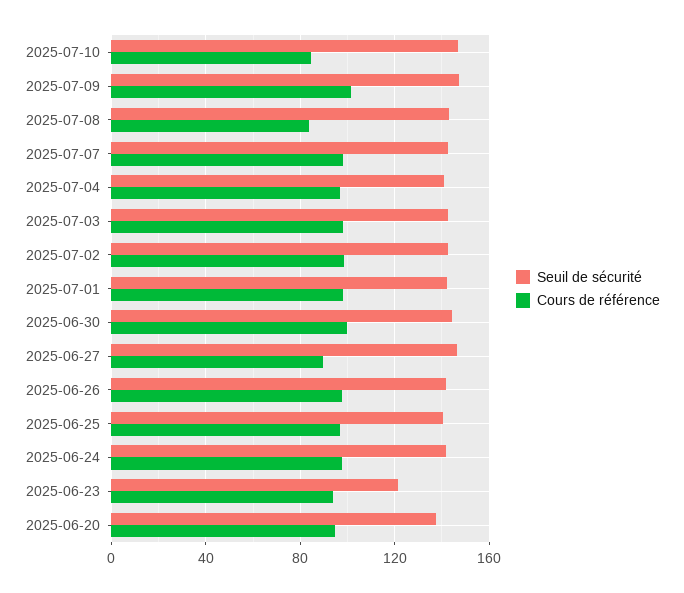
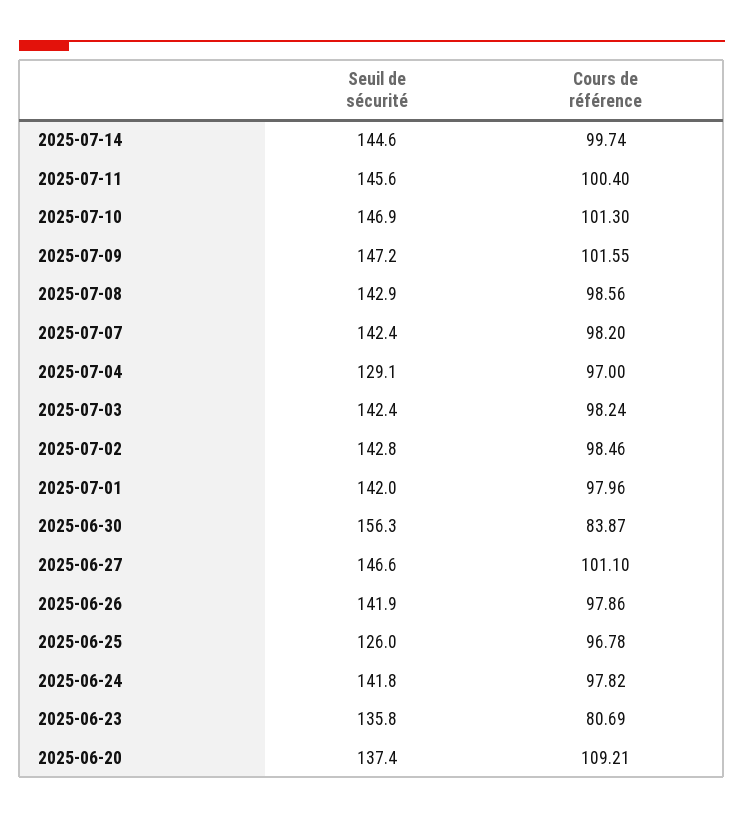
Cours de référence, 2025-07-10: 85 -> 101.3
Cours de référence, 2025-07-08: 85 -> 98.56
Seuil de sécurité, 2025-07-04: 140 -> 129.1
Seuil de sécurité, 2025-06-30: 145 -> 156.3
Cours de référence, 2025-06-30: 100 -> 83.87
Cours de référence, 2025-06-27: 90 -> 101.1
Seuil de sécurité, 2025-06-25: 140 -> 126
Seuil de sécurité, 2025-06-23: 120 -> 135.8
Cours de référence, 2025-06-23: 95 -> 80.69
Cours de référence, 2025-06-20: 95 -> 109.21
Seuil de sécurité, 2025-07-14: none -> 144.6
Cours de référence, 2025-07-14: none -> 99.74
Seuil de sécurité, 2025-07-11: none -> 145.6
Cours de référence, 2025-07-11: none -> 100.4

